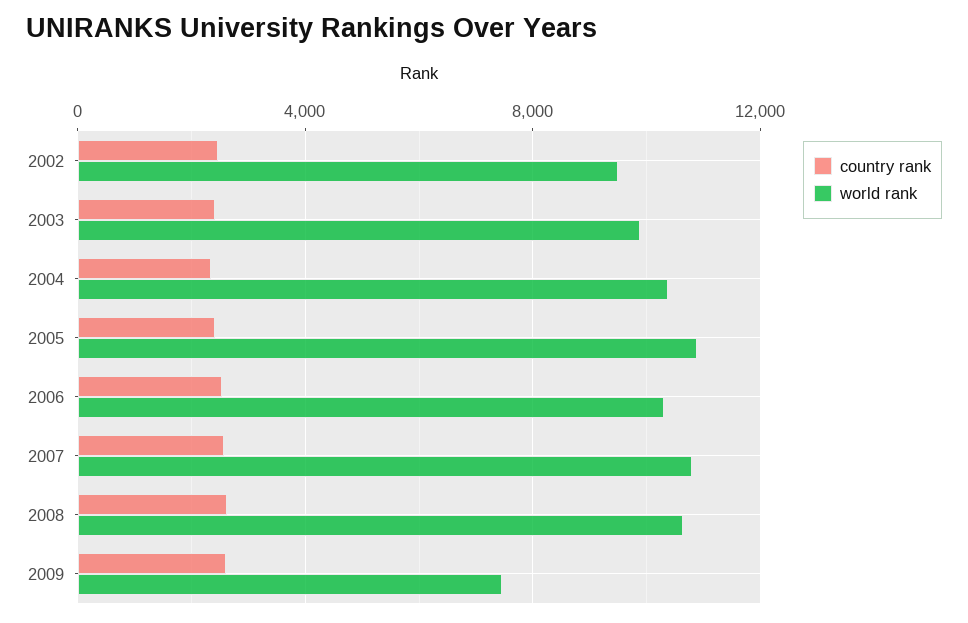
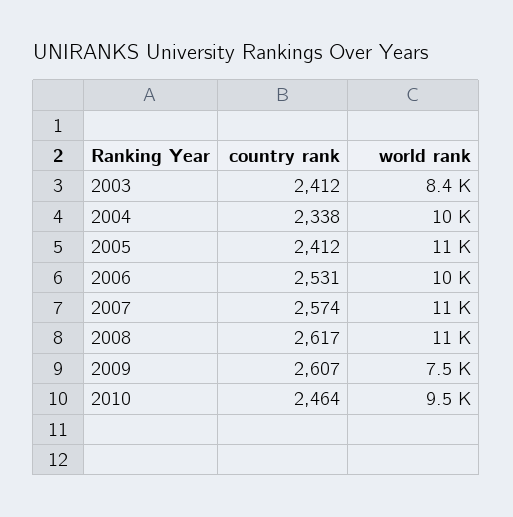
country rank, 2002: 2500 -> none
world rank, 2002: 9500 -> none
world rank, 2003: 10000 -> 8400
country rank, 2010: none -> 2464
world rank, 2010: none -> 9500

